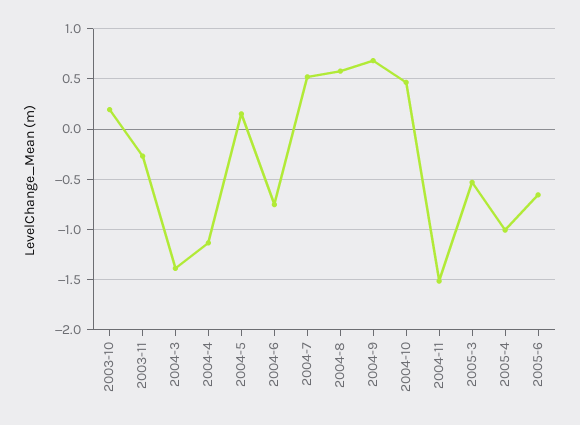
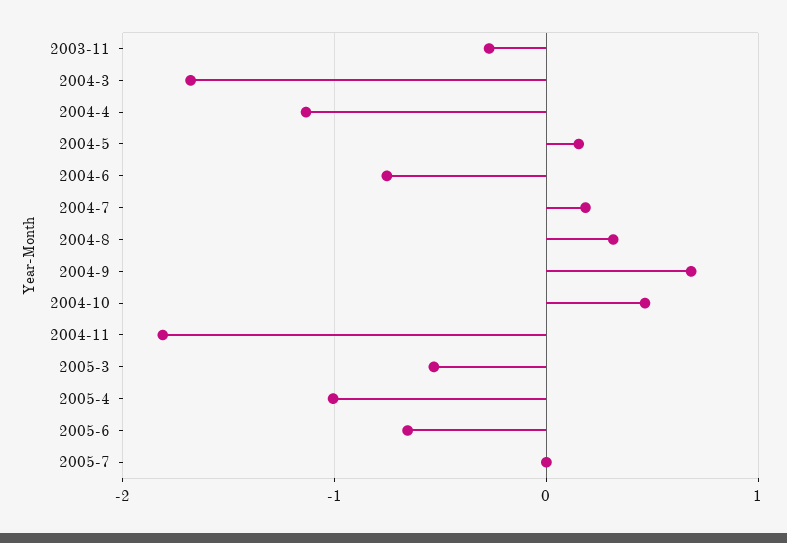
2003-10: 0.2 -> none
2004-3: -1.4 -> -1.7
2004-7: 0.5 -> 0.2
2004-8: 0.6 -> 0.3
2004-11: -1.5 -> -1.8
2005-7: none -> 0

